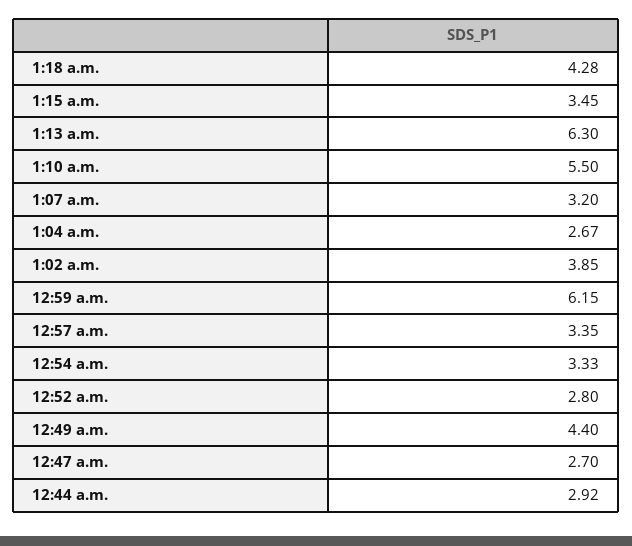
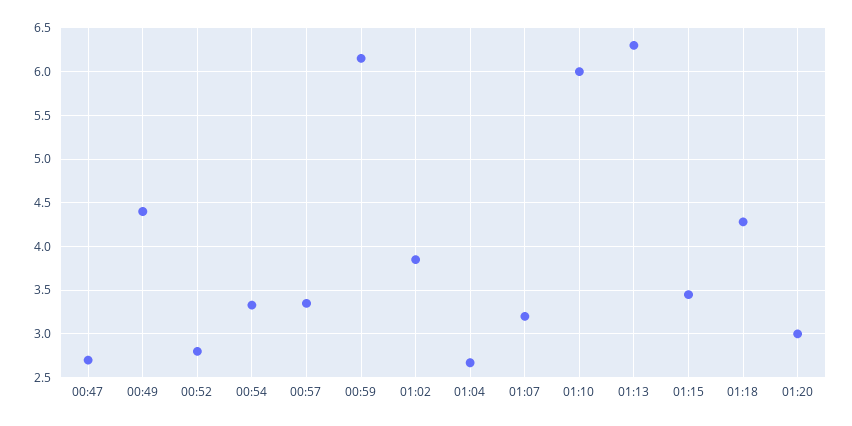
1:10 a.m.: 5.5 -> 6
12:44 a.m.: 2.92 -> none
01:20: none -> 3

